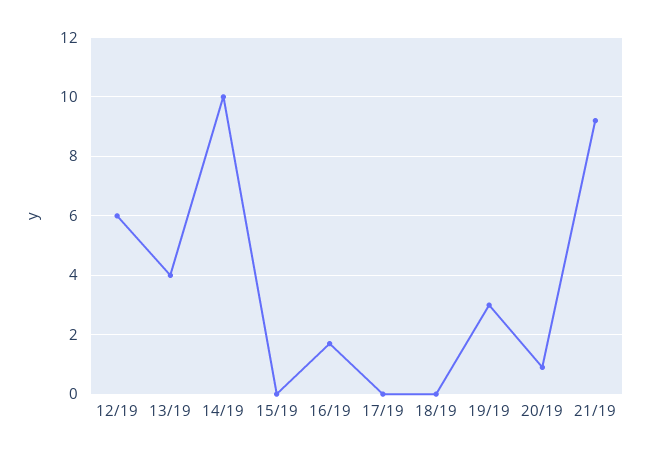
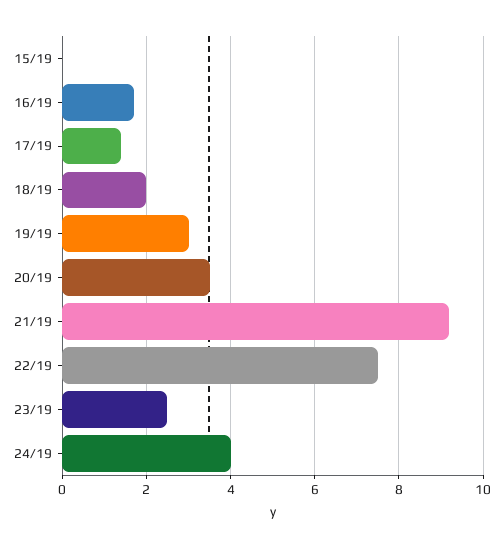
12/19: 6 -> none
13/19: 4 -> none
14/19: 10 -> none
17/19: 0 -> 1.5
18/19: 0 -> 2
20/19: 1 -> 3.5
22/19: none -> 7.5
23/19: none -> 2.5
24/19: none -> 4

